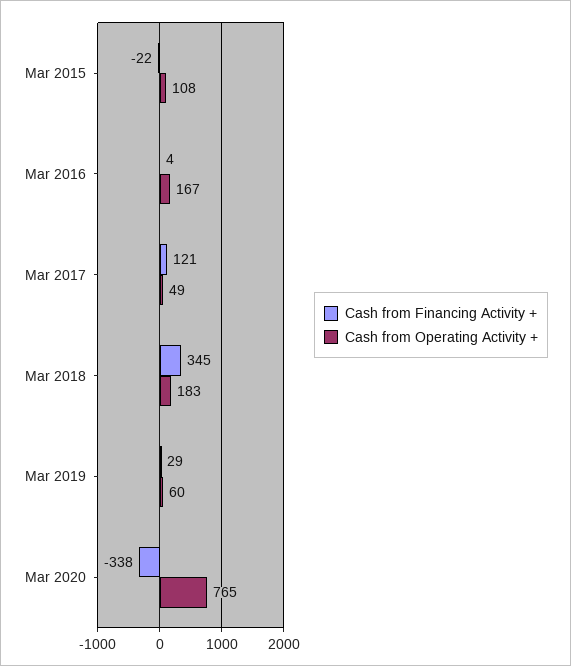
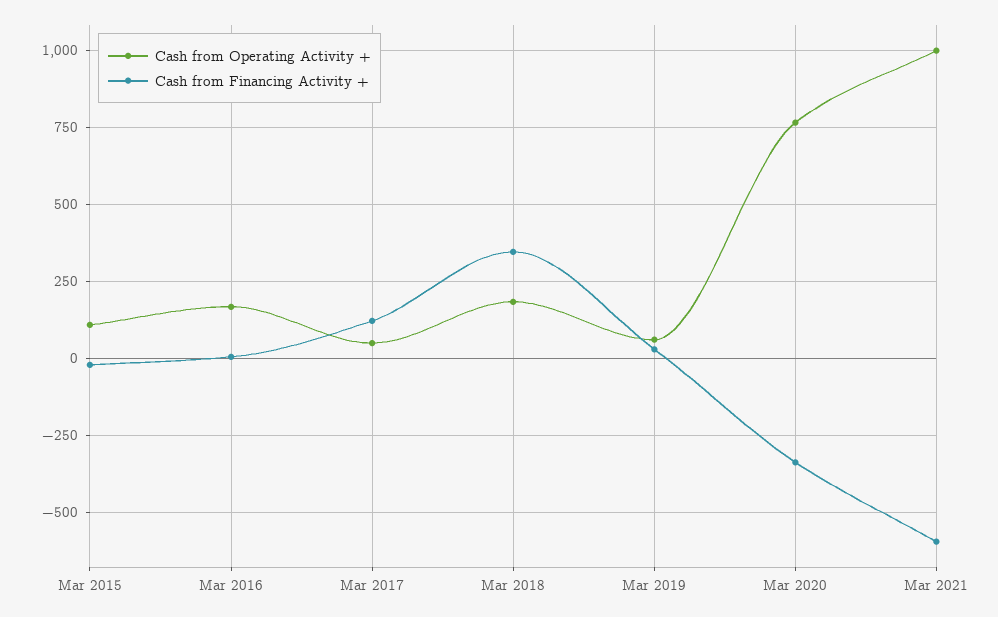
Cash from Operating Activity +, Mar 2021: none -> 1000
Cash from Financing Activity +, Mar 2021: none -> -600

